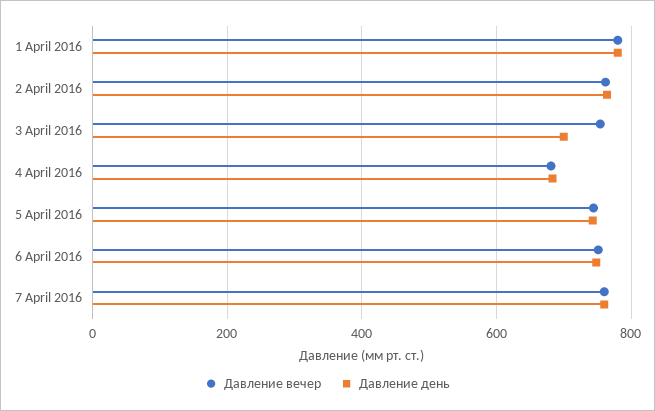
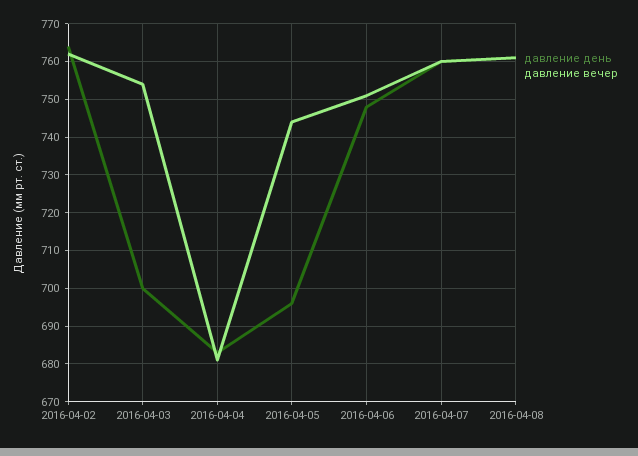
Давление вечер, 1 April 2016: 780 -> none
Давление день, 1 April 2016: 780 -> none
Давление день, 5 April 2016: 740 -> 695
Давление день, 2016-04-08: none -> 760
Давление вечер, 2016-04-08: none -> 760

